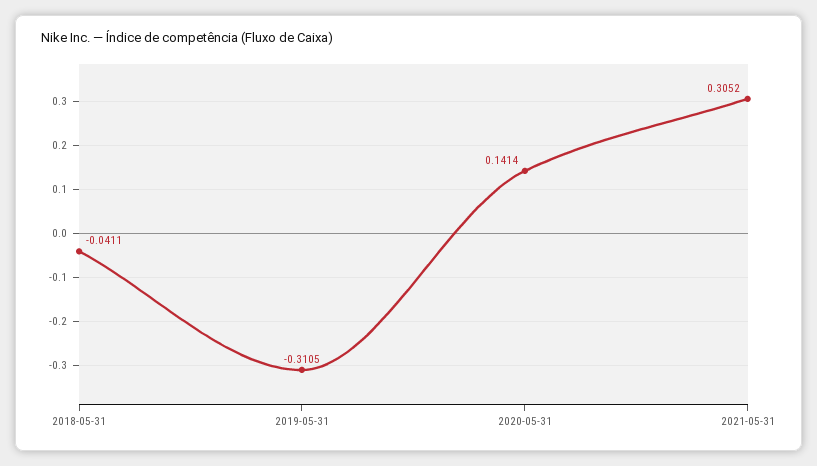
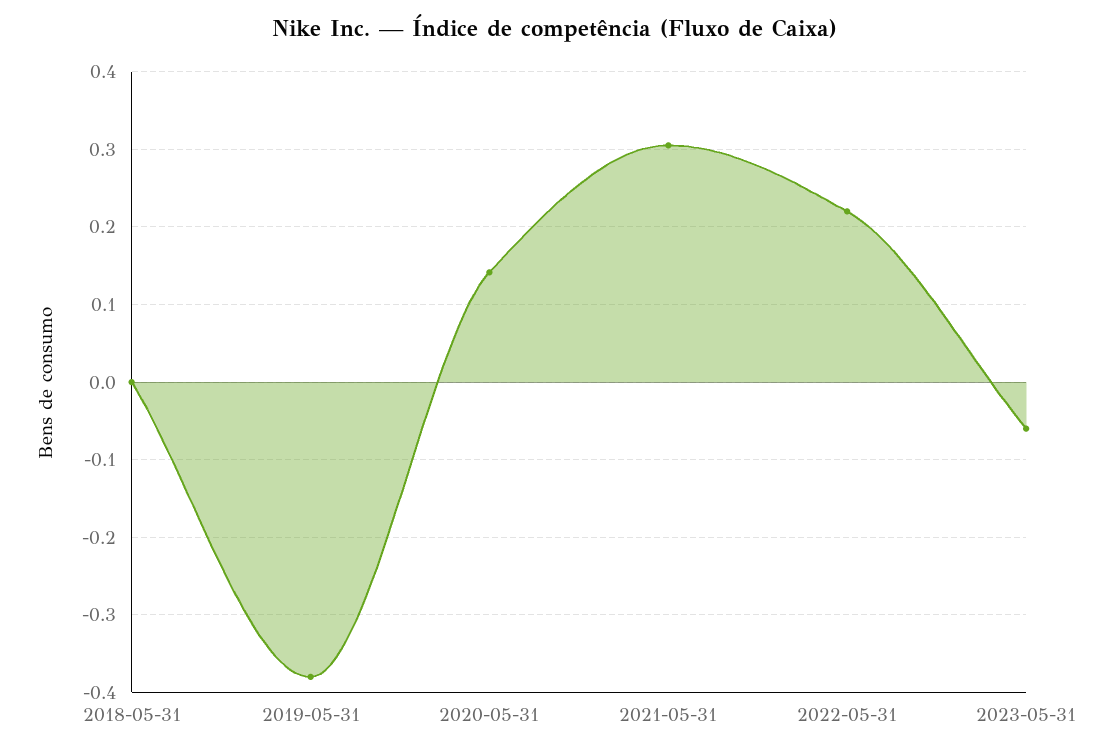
2018-05-31: -0.0411 -> 0
2019-05-31: -0.3105 -> -0.38
2022-05-31: none -> 0.22
2023-05-31: none -> -0.06

